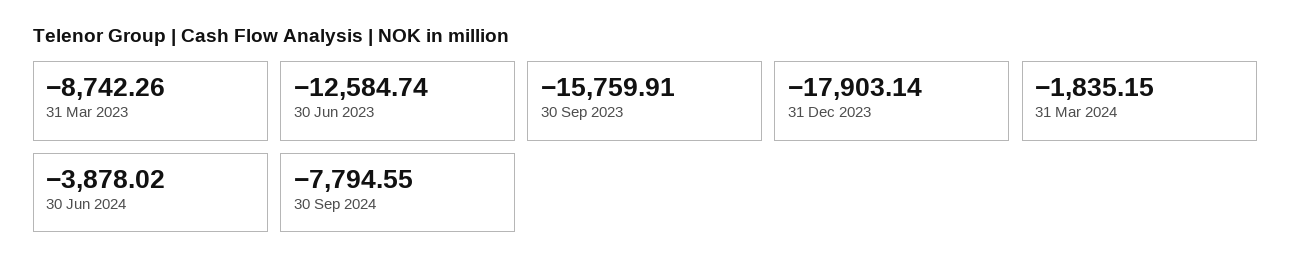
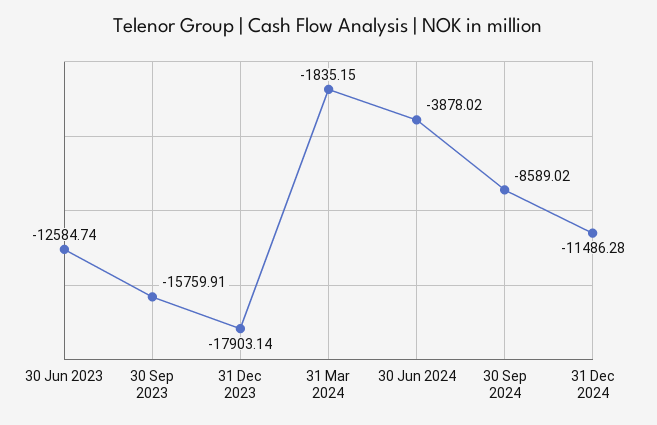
31 Mar 2023: -8742.26 -> none
30 Sep 2024: -7794.55 -> -8589.02
31 Dec 2024: none -> -11486.28

